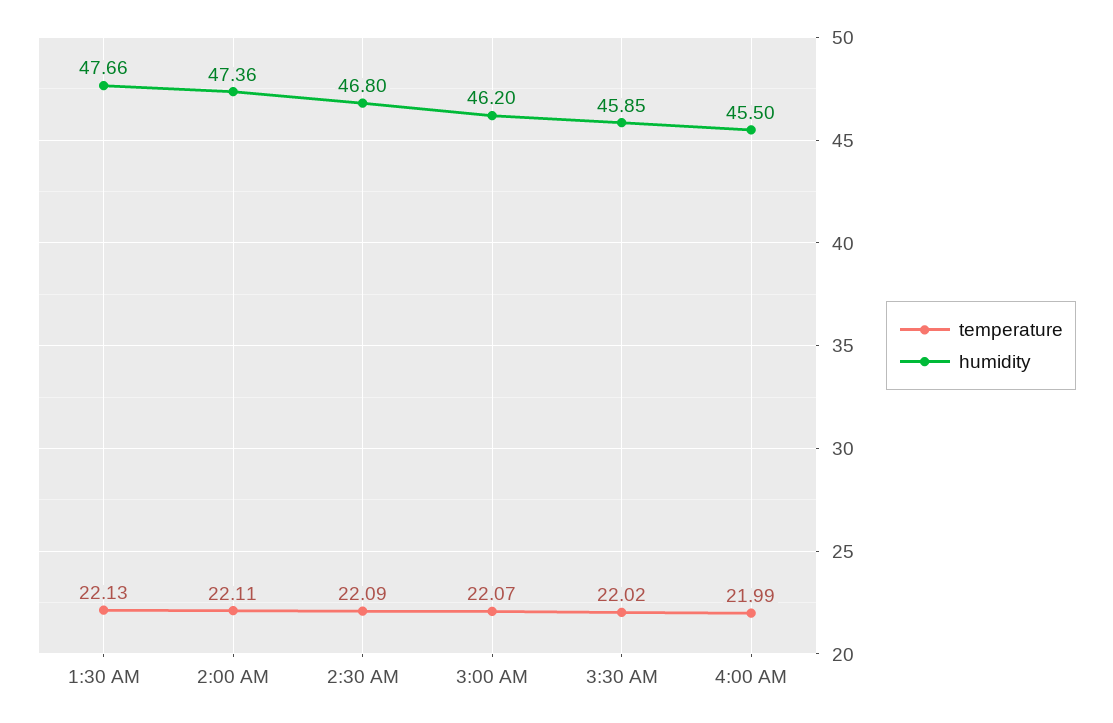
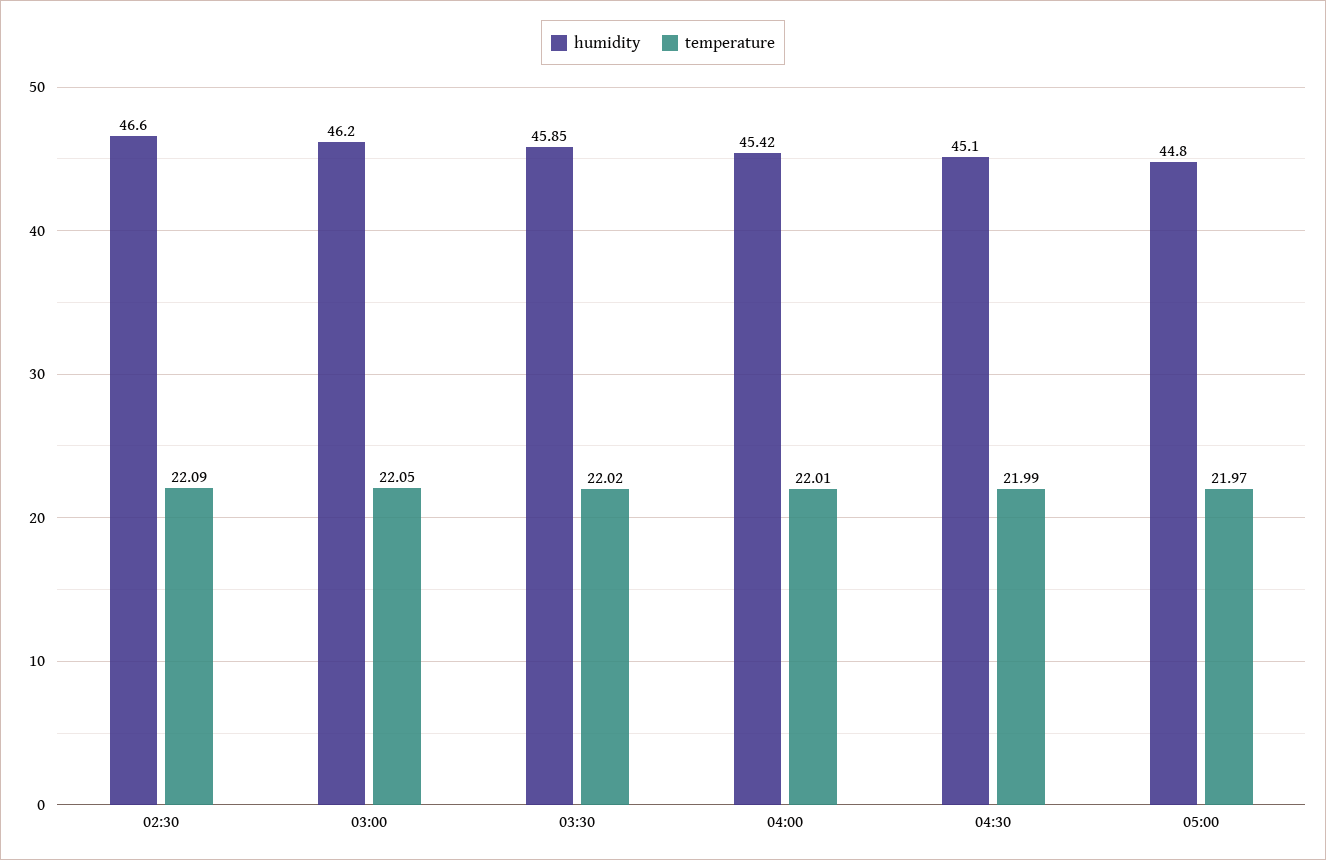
temperature, 1:30 AM: 22.13 -> none
humidity, 1:30 AM: 47.66 -> none
temperature, 2:00 AM: 22.11 -> none
humidity, 2:00 AM: 47.36 -> none
humidity, 2:30 AM: 46.8 -> 46.6
temperature, 3:00 AM: 22.07 -> 22.05
temperature, 4:00 AM: 21.99 -> 22.01
humidity, 4:00 AM: 45.5 -> 45.42
humidity, 04:30: none -> 45.1
temperature, 04:30: none -> 21.99
humidity, 05:00: none -> 44.8
temperature, 05:00: none -> 21.97

